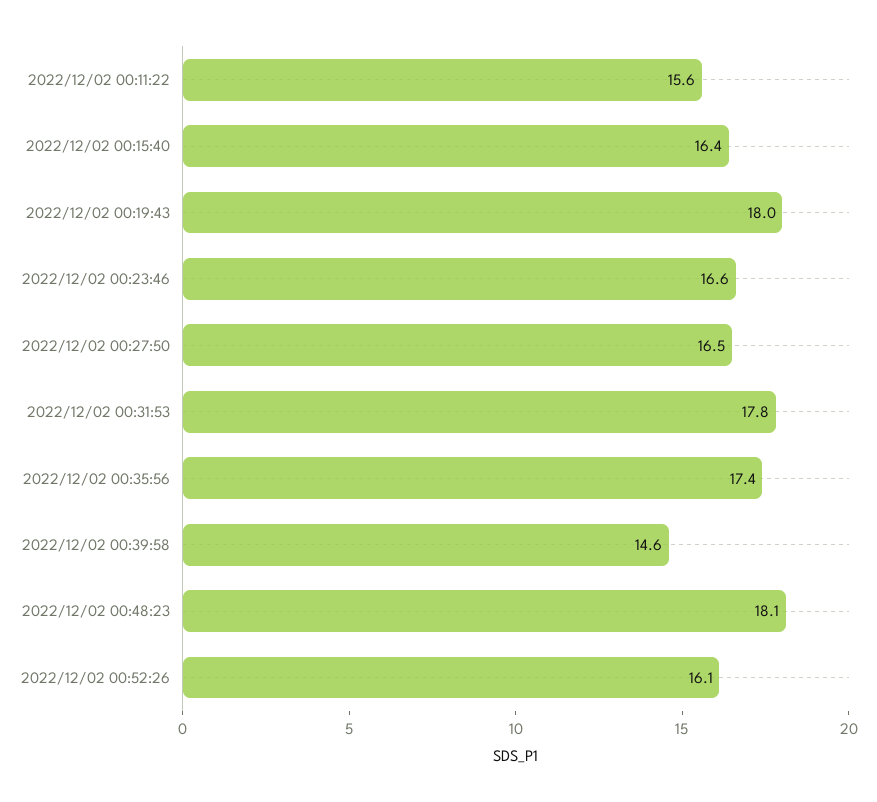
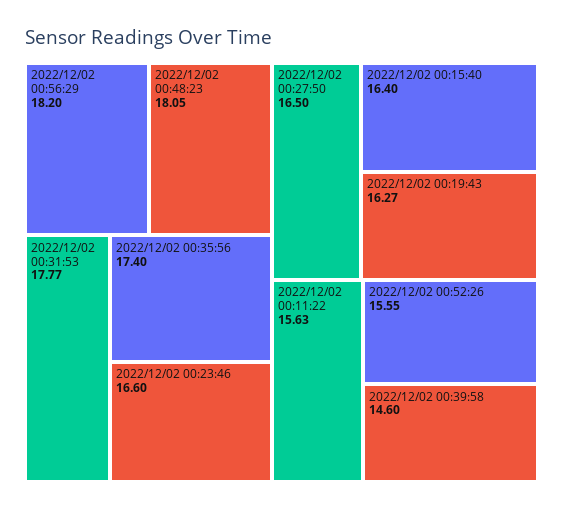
2022/12/02 00:19:43: 18 -> 16.27
2022/12/02 00:52:26: 16.1 -> 15.55
2022/12/02 00:56:29: none -> 18.2

